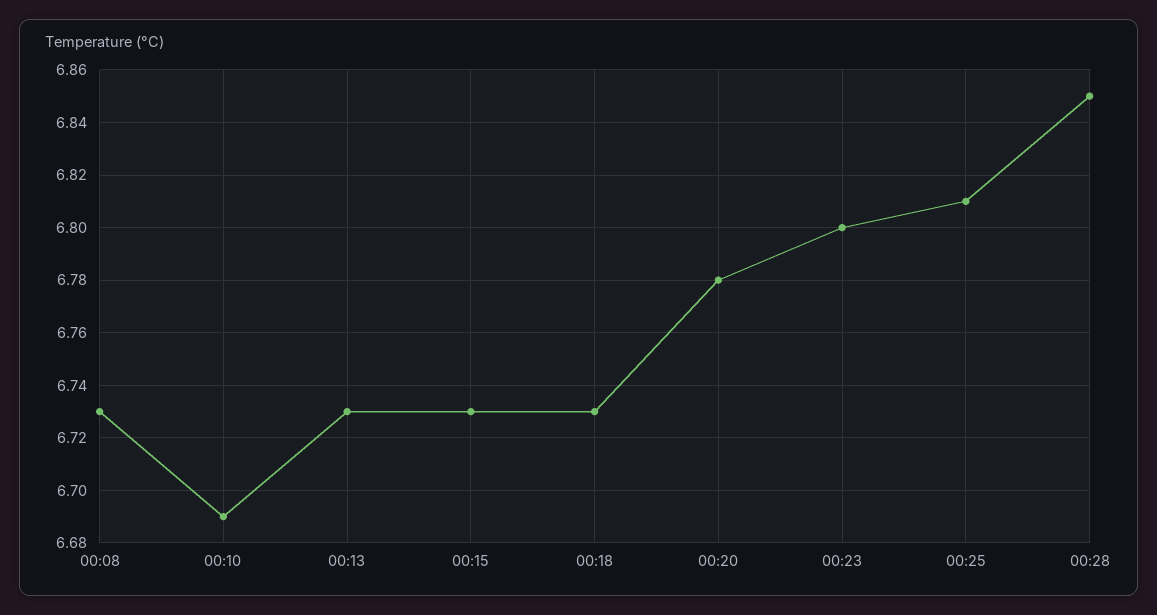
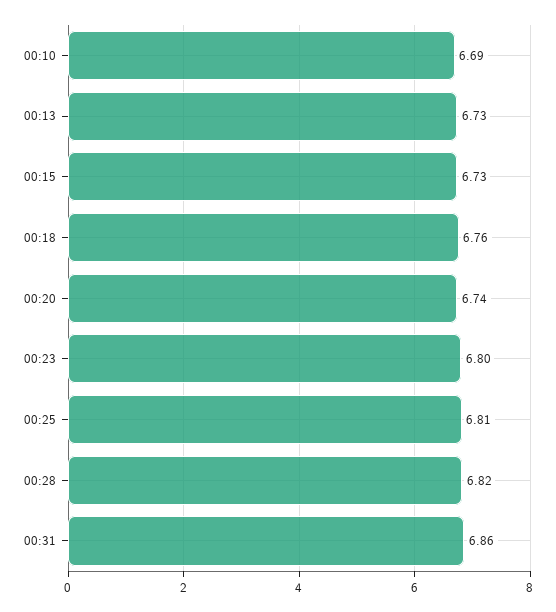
00:08: 6.73 -> none
00:18: 6.73 -> 6.76
00:20: 6.78 -> 6.74
00:28: 6.85 -> 6.82
00:31: none -> 6.86

